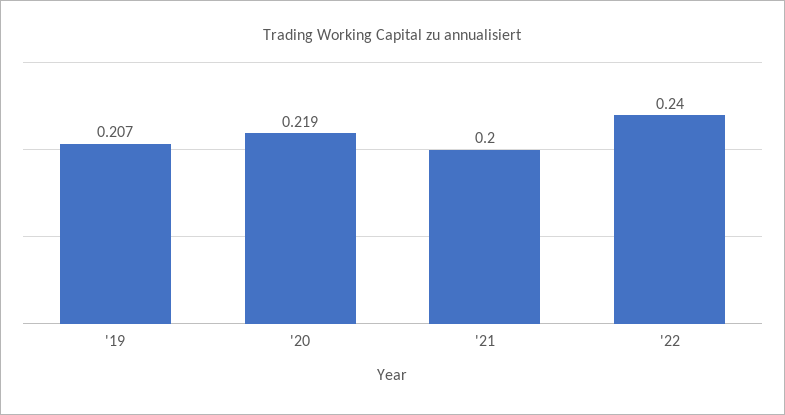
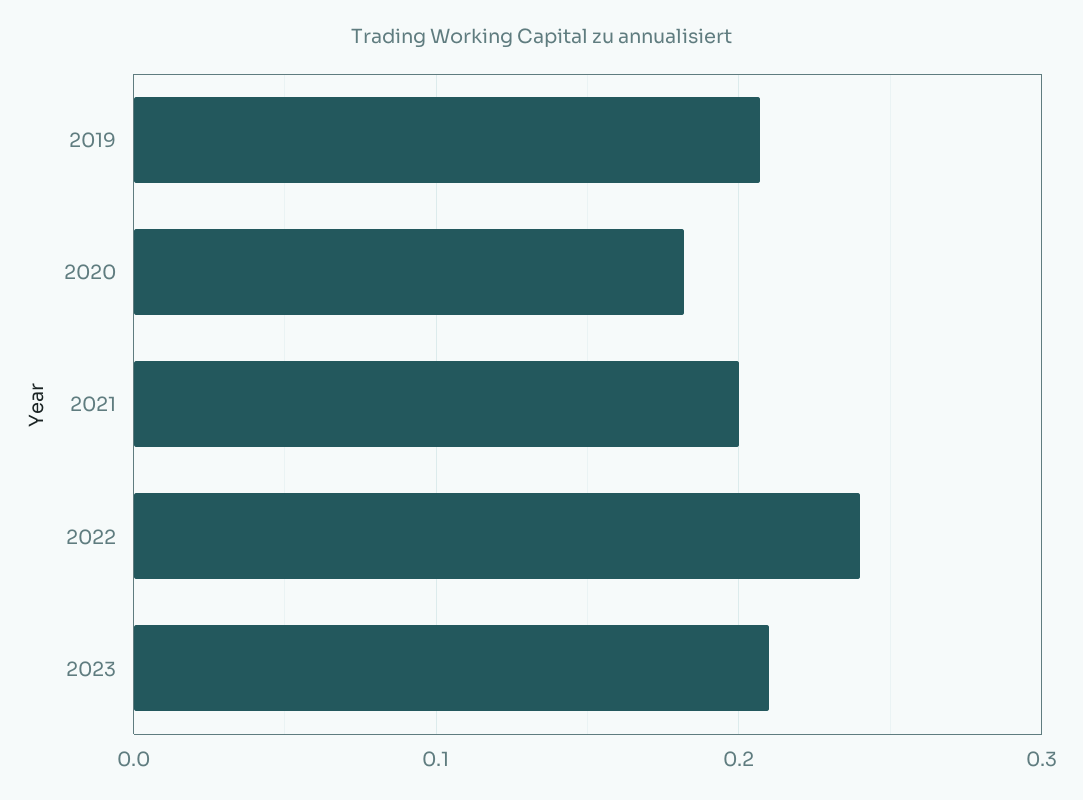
'20: 0.219 -> 0.18
2023: none -> 0.21

